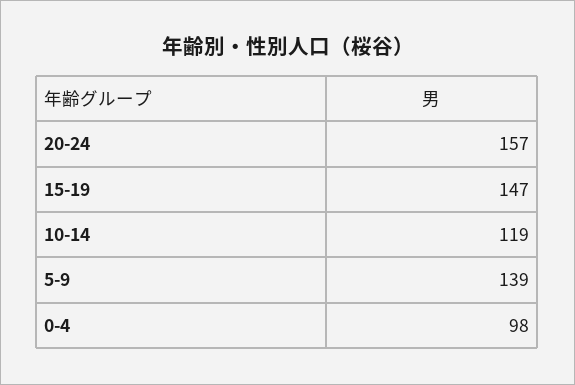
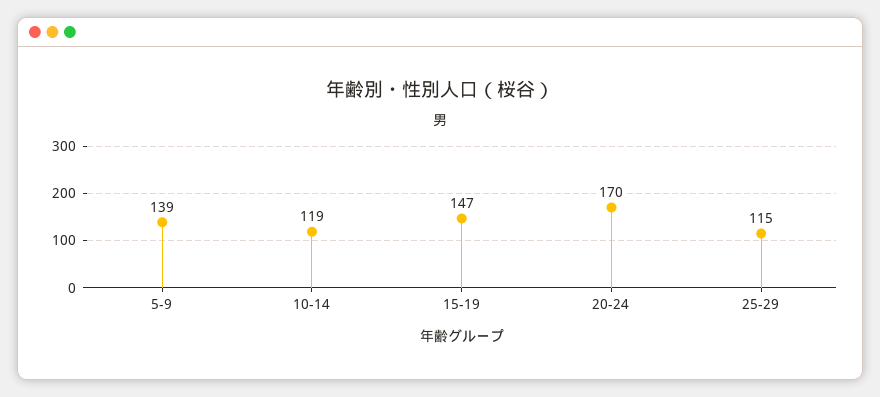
20-24: 157 -> 170
0-4: 98 -> none
25-29: none -> 115

